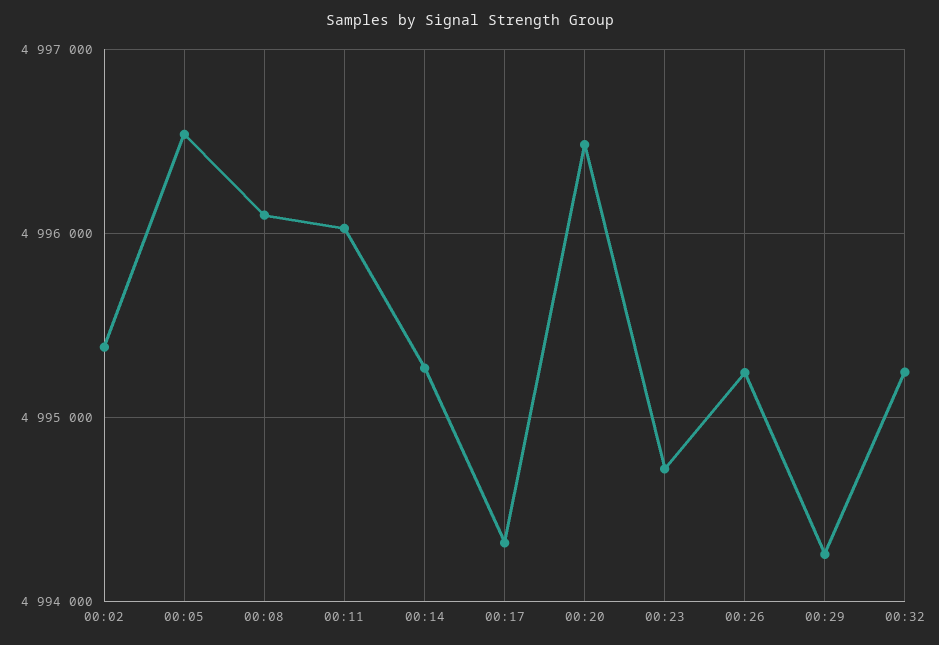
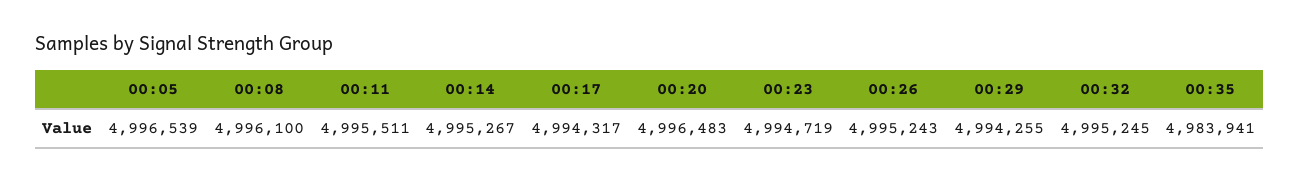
00:02: 4995400 -> none
00:11: 4996000 -> 4995511
00:35: none -> 4983941

